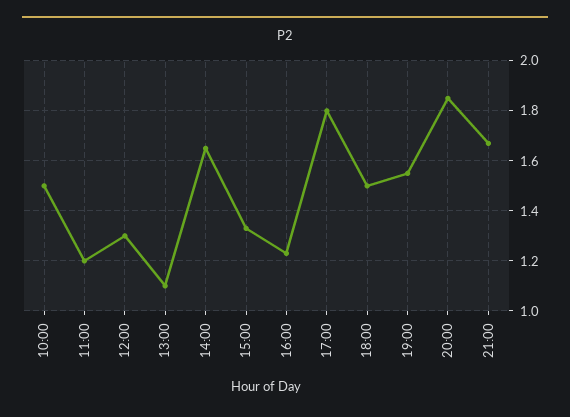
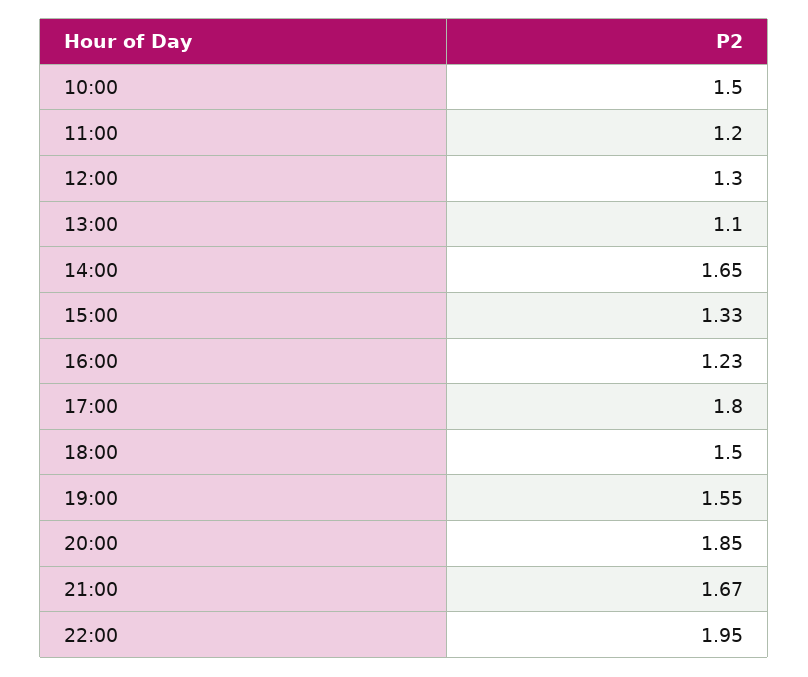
22:00: none -> 1.95

